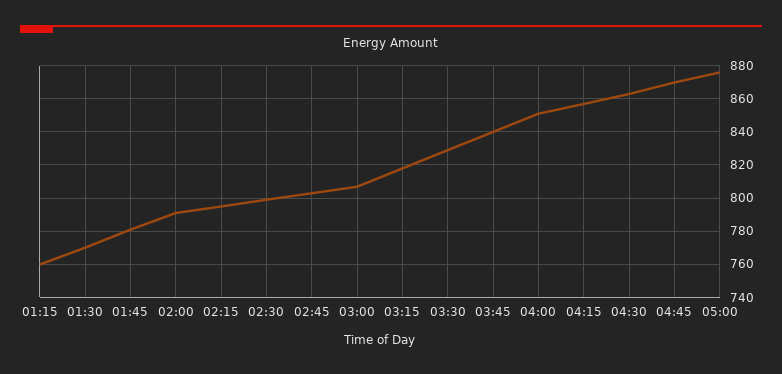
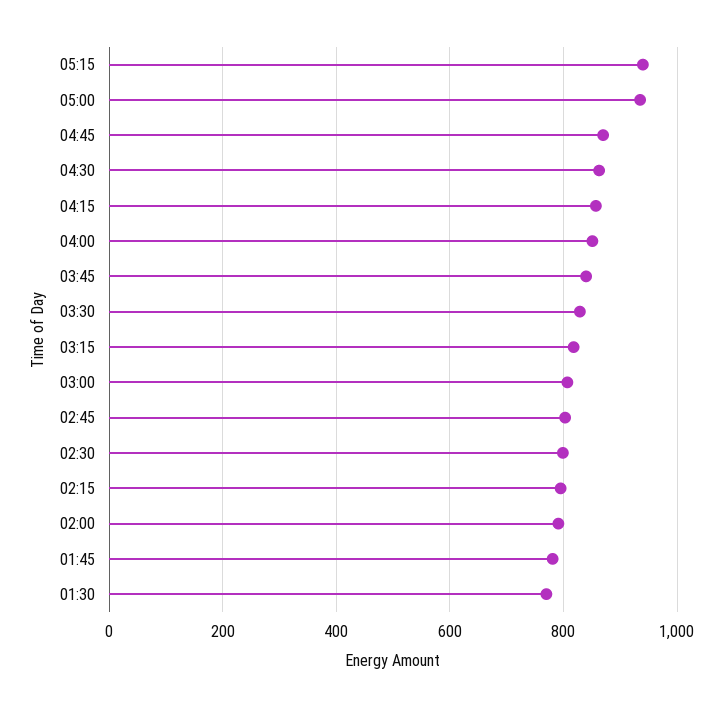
01:15: 760 -> none
05:00: 875 -> 940
05:15: none -> 940

